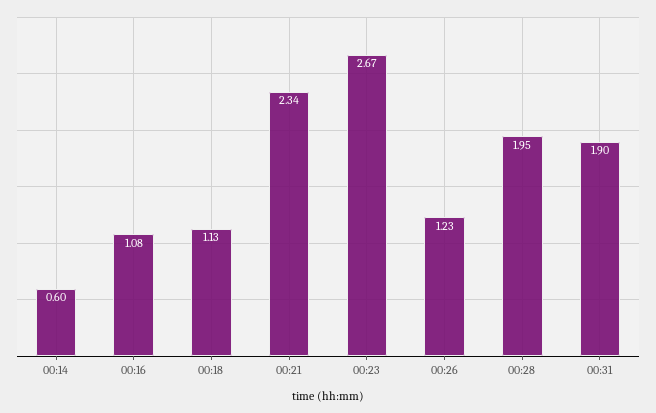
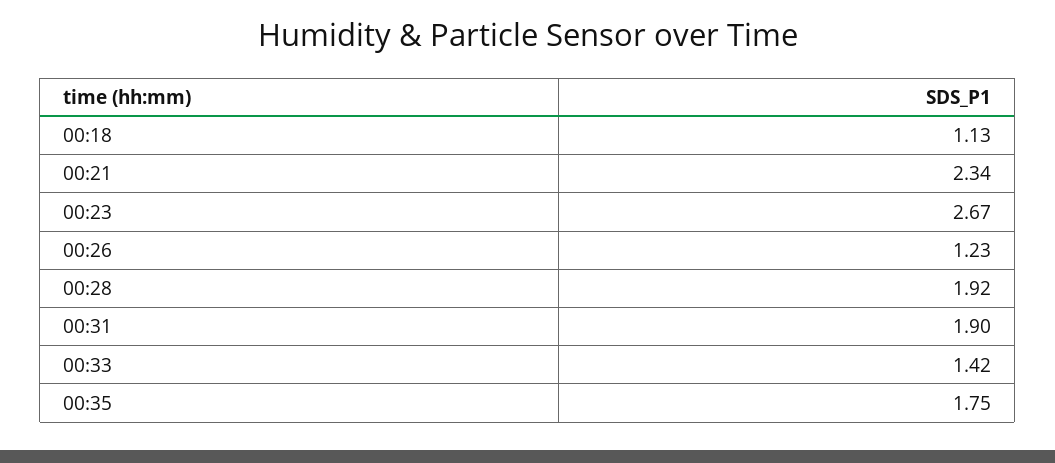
00:14: 0.6 -> none
00:16: 1.08 -> none
00:28: 1.95 -> 1.92
00:33: none -> 1.42
00:35: none -> 1.75

